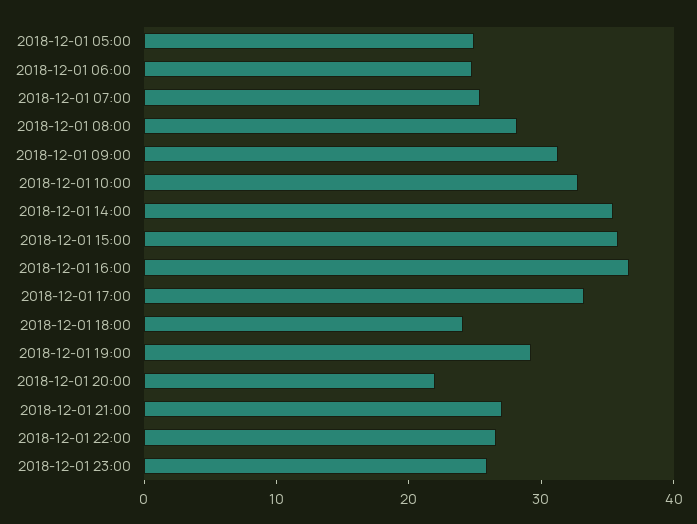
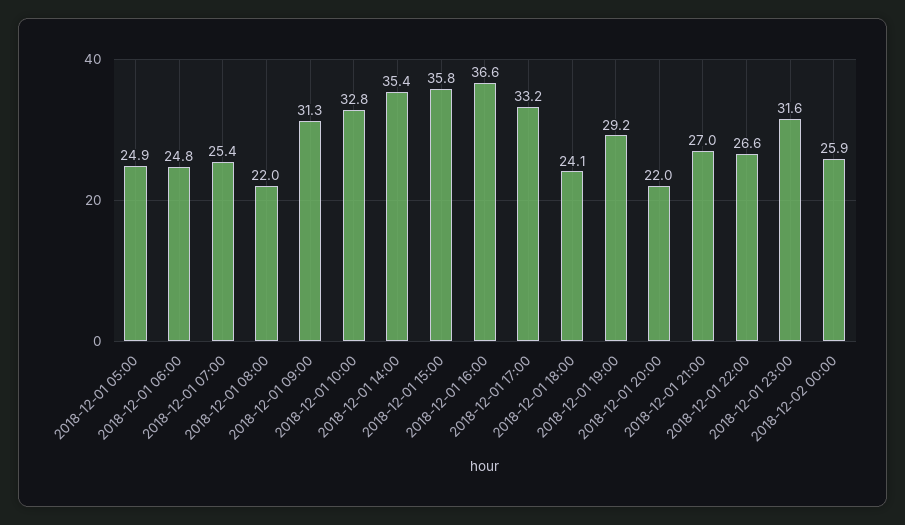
2018-12-01 08:00: 28 -> 22
2018-12-01 23:00: 26 -> 31.6
2018-12-02 00:00: none -> 25.9

